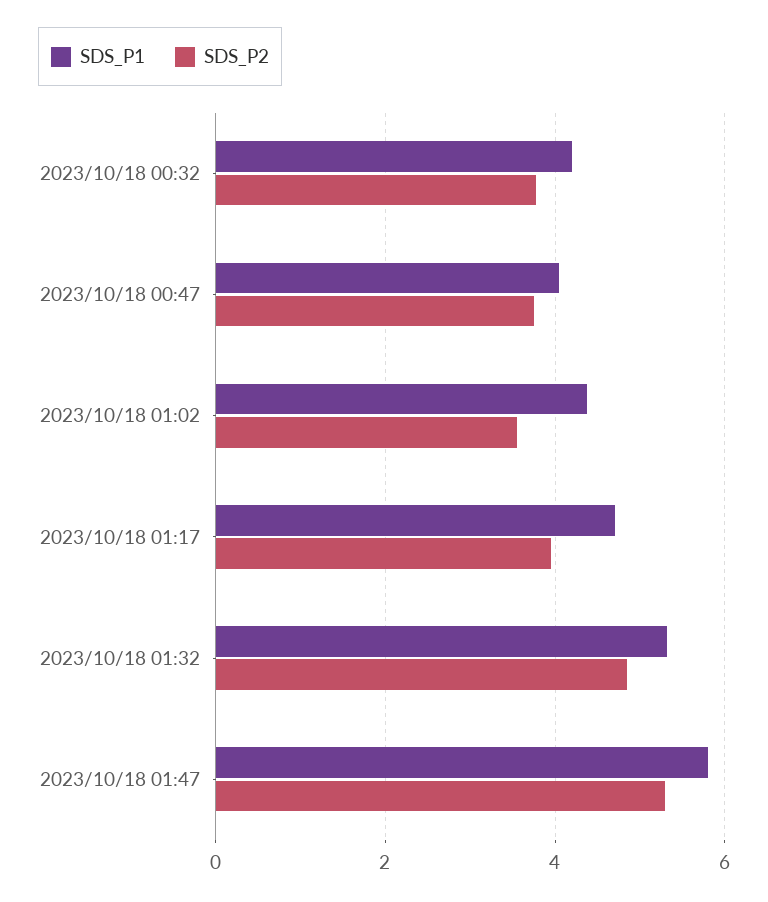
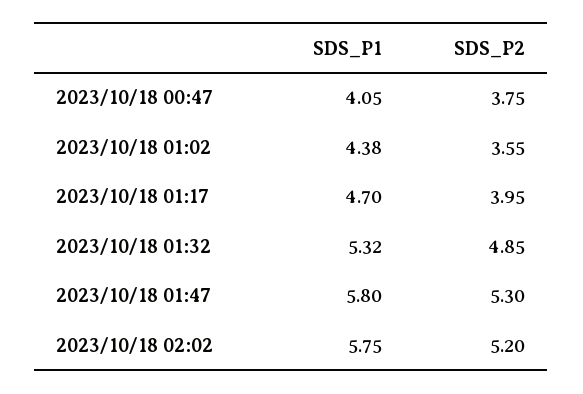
SDS_P1, 2023/10/18 00:32: 4.2 -> none
SDS_P2, 2023/10/18 00:32: 3.8 -> none
SDS_P1, 2023/10/18 02:02: none -> 5.75
SDS_P2, 2023/10/18 02:02: none -> 5.2

